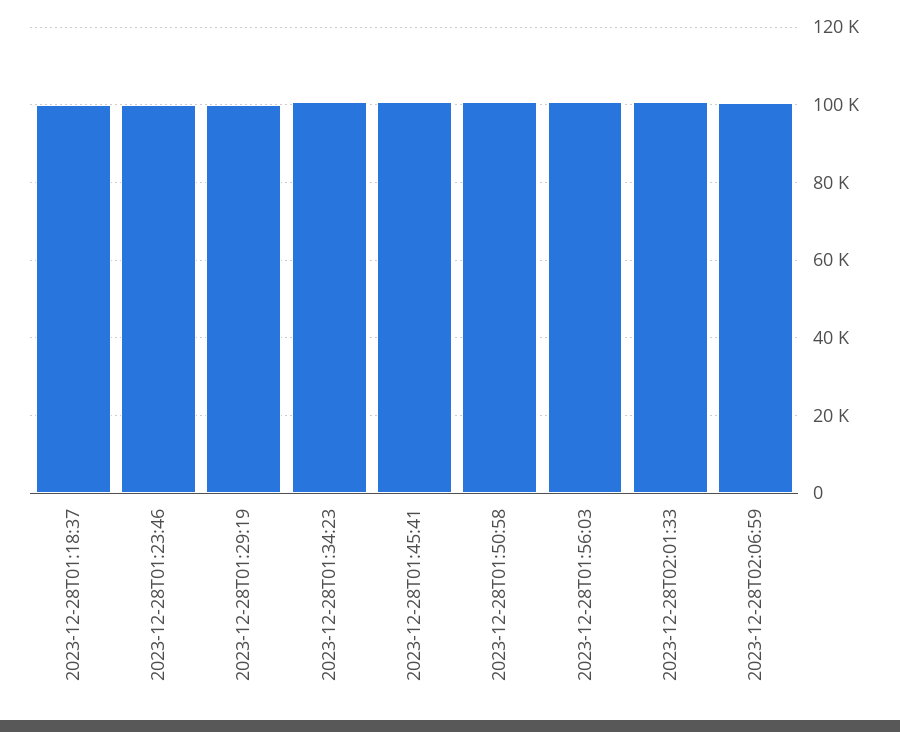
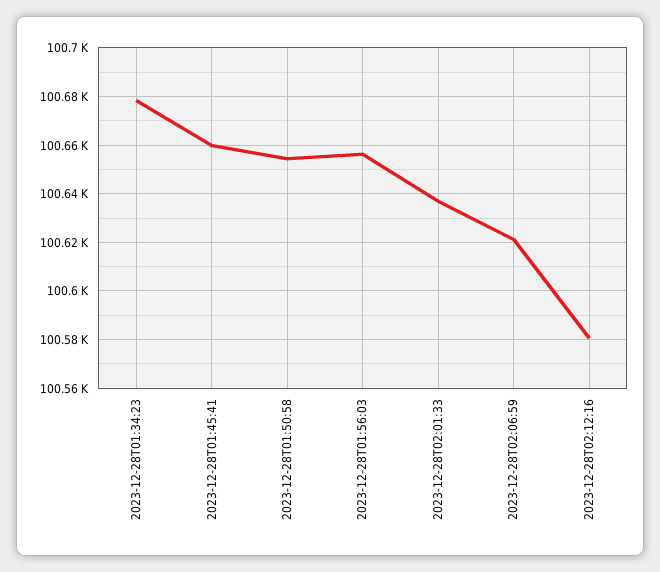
2023-12-28T01:18:37: 100000 -> none
2023-12-28T01:23:46: 100000 -> none
2023-12-28T01:29:19: 100000 -> none
2023-12-28T02:12:16: none -> 100580

